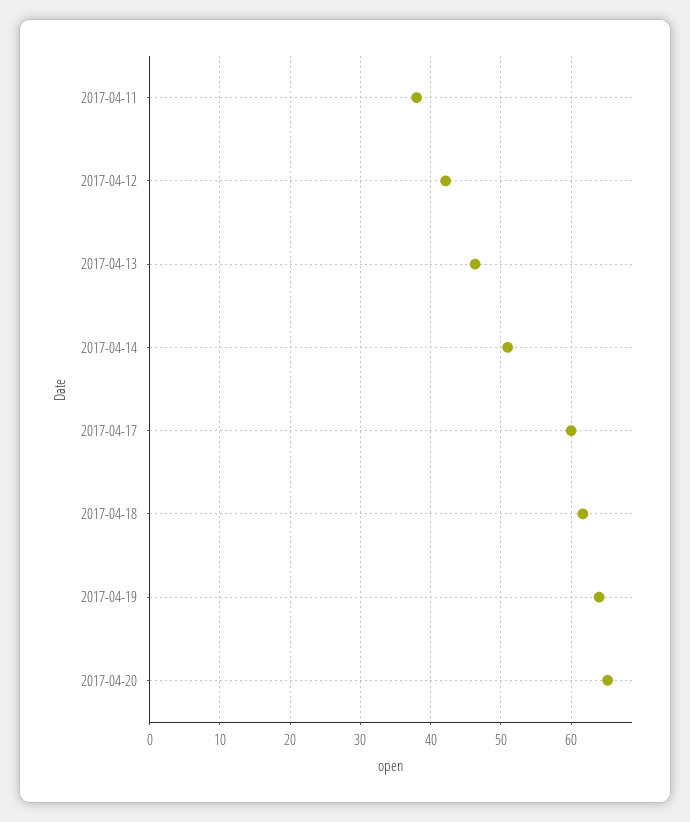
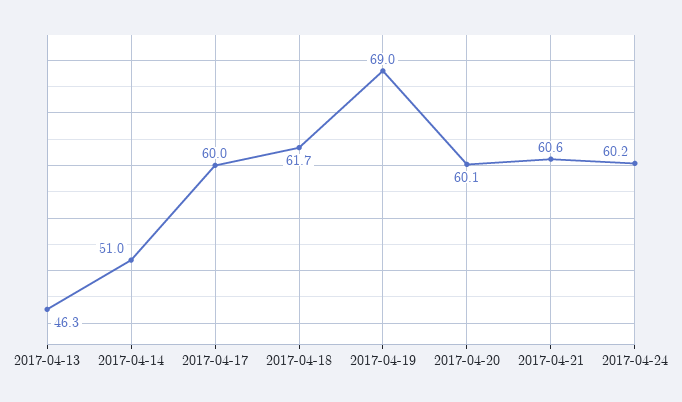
2017-04-11: 38 -> none
2017-04-12: 42 -> none
2017-04-19: 64 -> 69
2017-04-20: 65 -> 60.1
2017-04-21: none -> 60.6
2017-04-24: none -> 60.2

